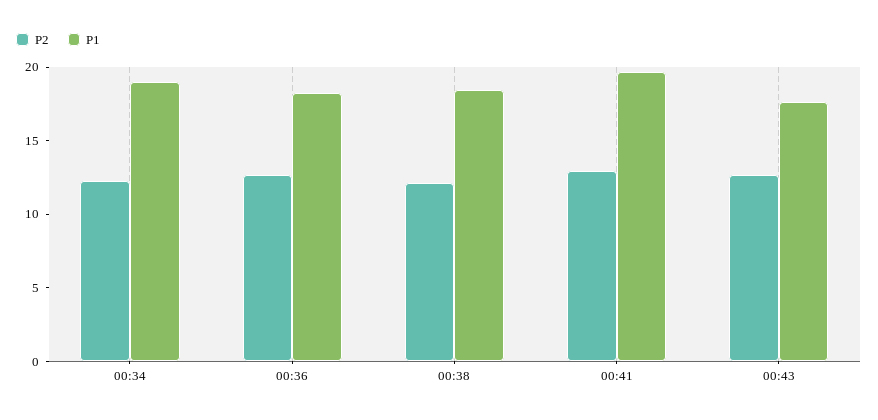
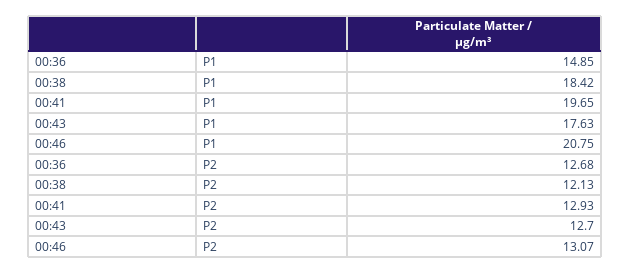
P2, 00:34: 12 -> none
P1, 00:34: 19 -> none
P1, 00:36: 18 -> 14.85
P1, 00:46: none -> 20.75
P2, 00:46: none -> 13.07

